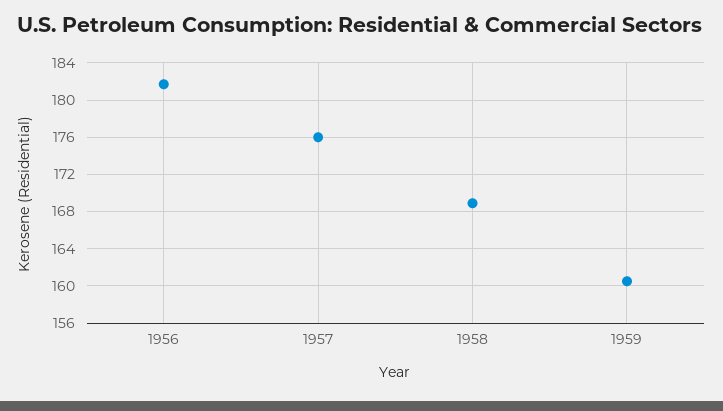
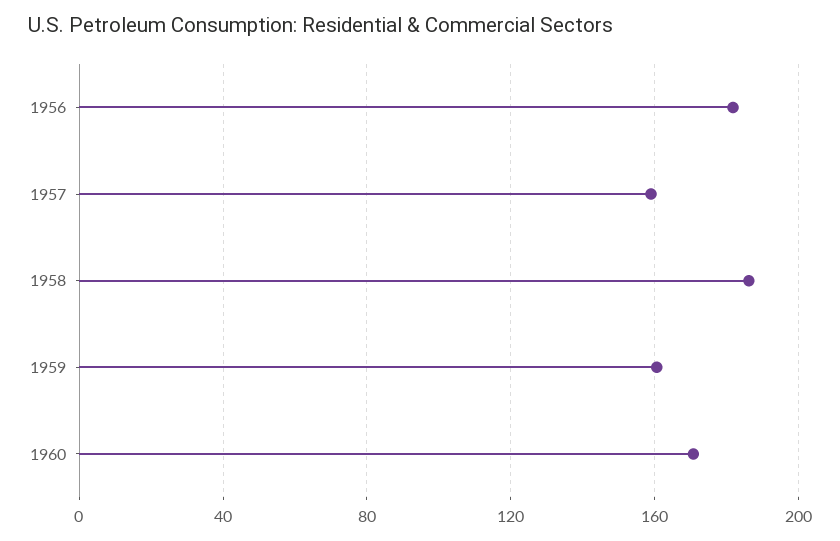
1957: 176 -> 160
1958: 169 -> 185
1960: none -> 170

